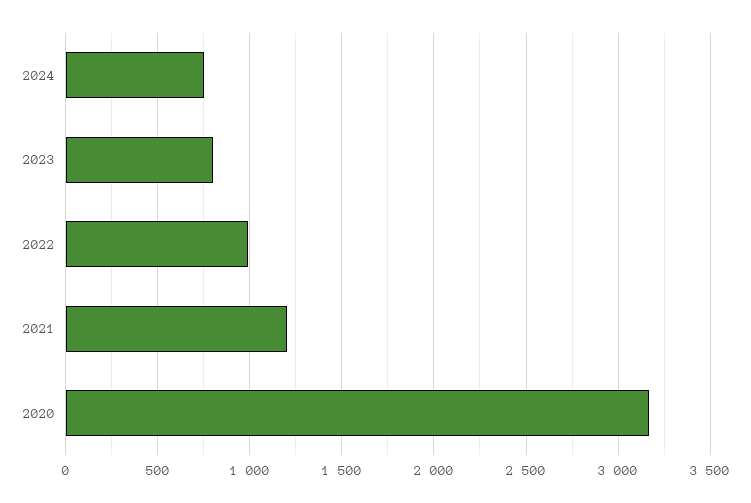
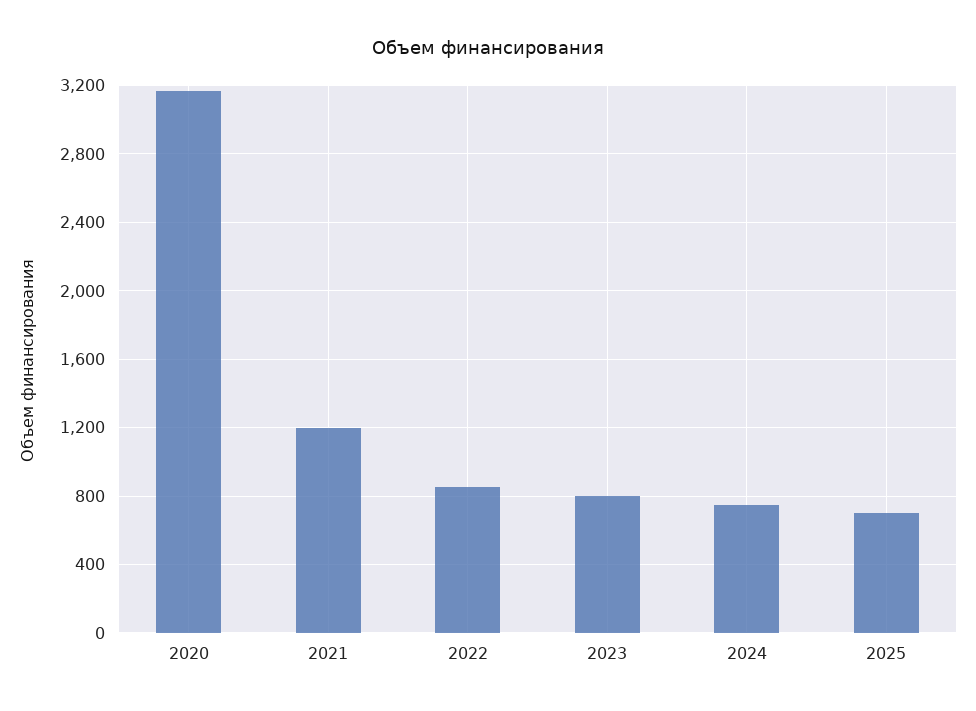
2022: 1000 -> 850
2025: none -> 700

